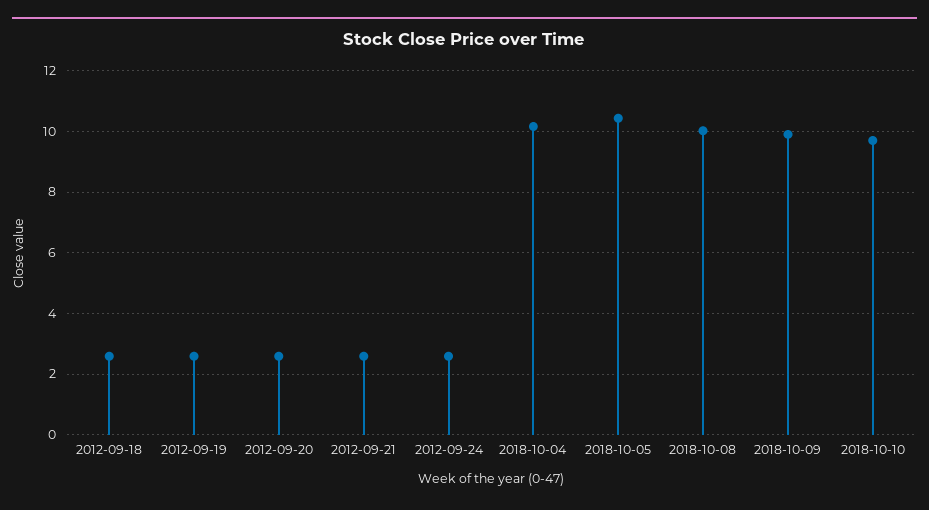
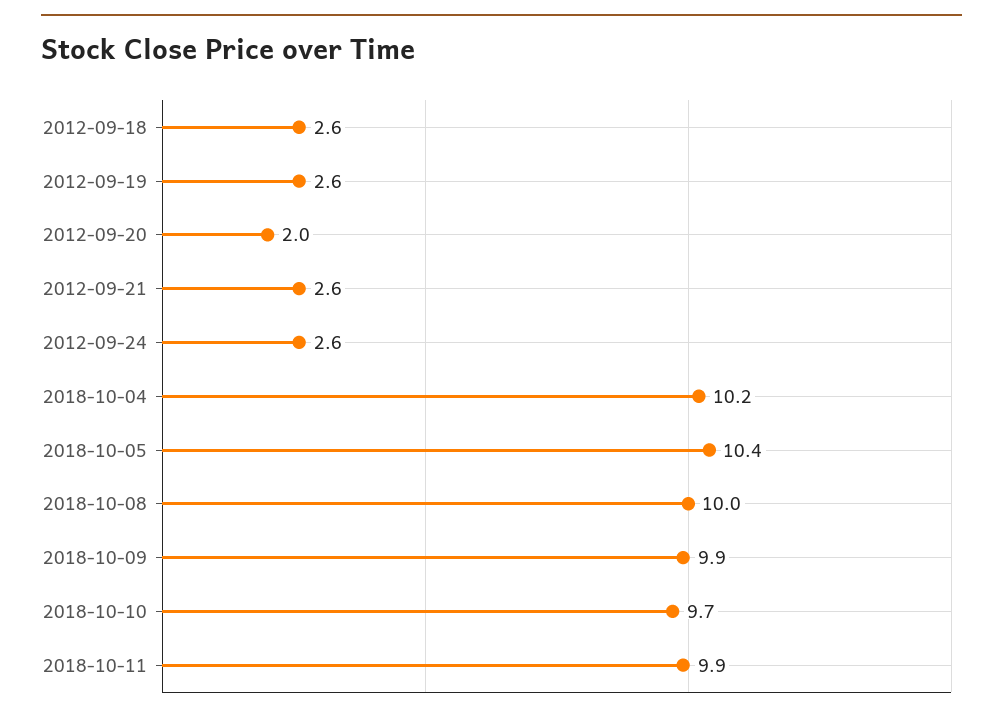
2012-09-20: 2.6 -> 2
2018-10-11: none -> 9.9

